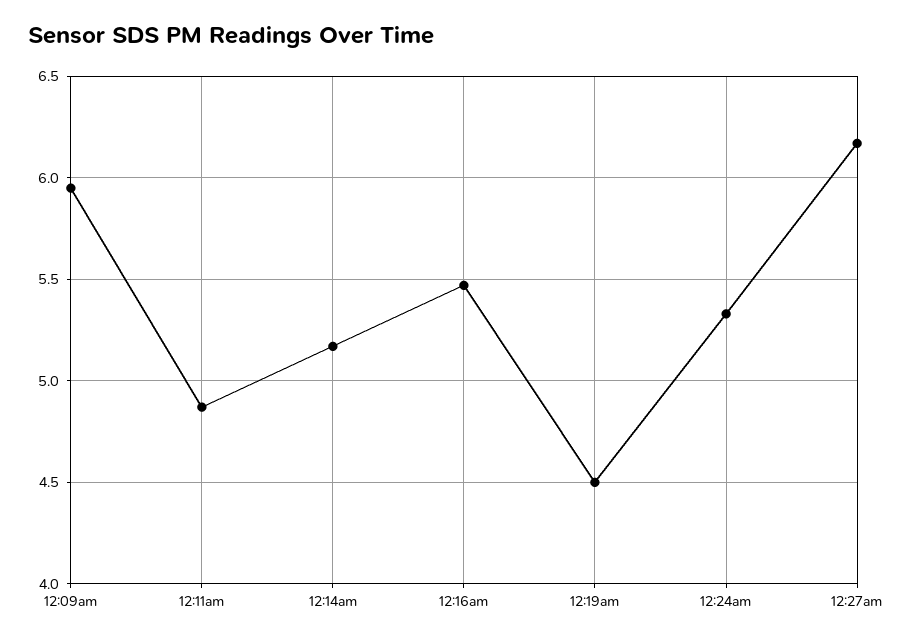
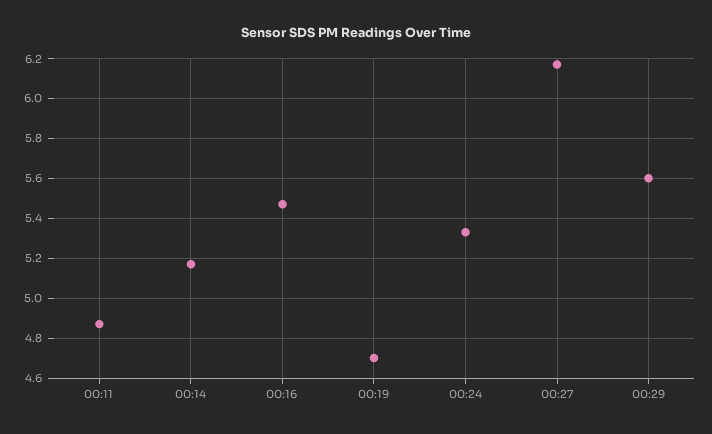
12:09am: 5.95 -> none
12:19am: 4.5 -> 4.7
00:29: none -> 5.6

